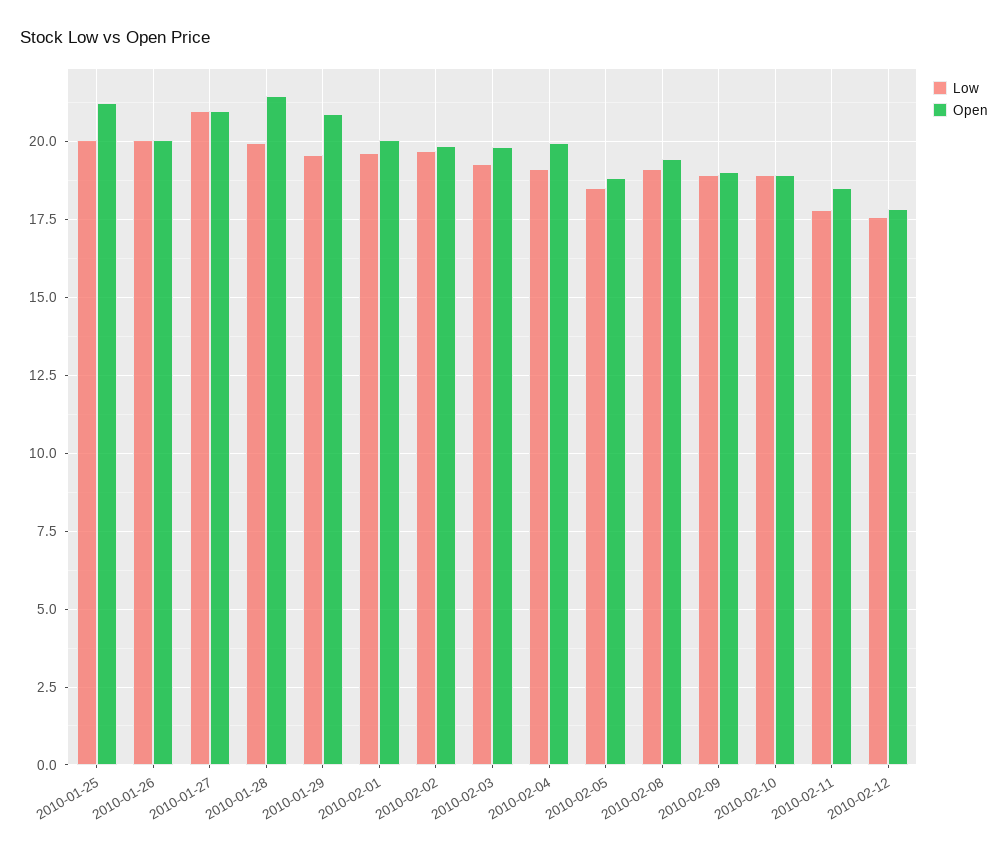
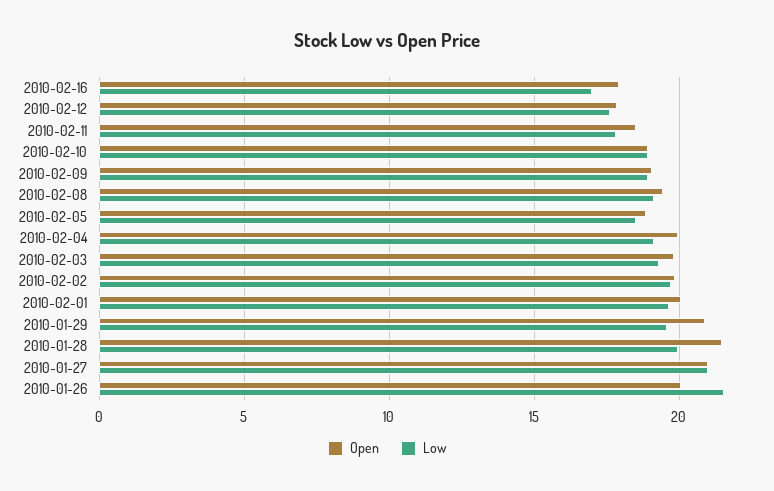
Low, 2010-01-25: 20 -> none
Open, 2010-01-25: 21.25 -> none
Low, 2010-01-26: 20 -> 21.5
Open, 2010-02-16: none -> 18
Low, 2010-02-16: none -> 17

